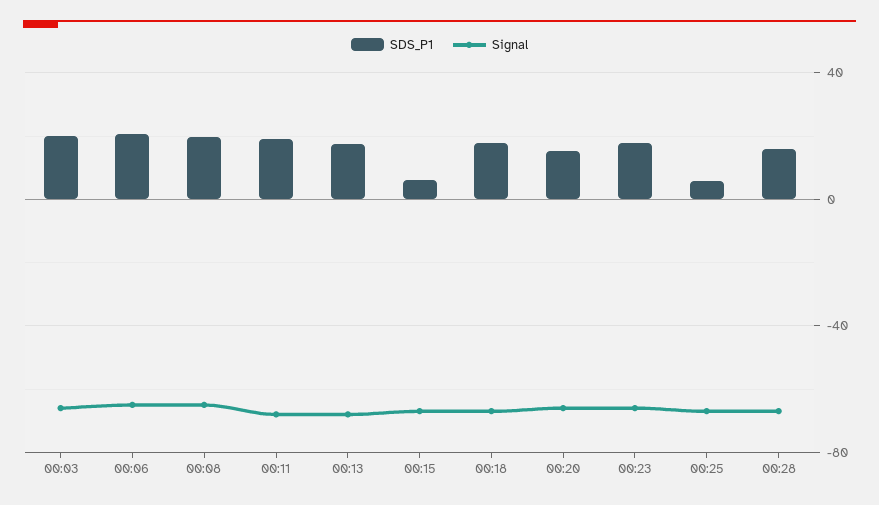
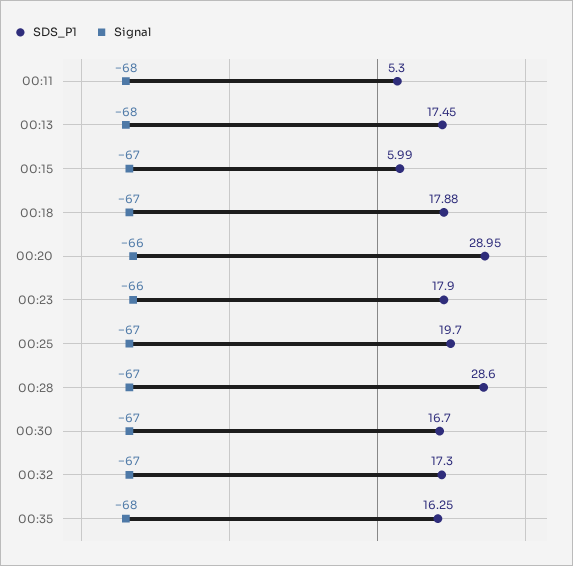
SDS_P1, 00:03: 20 -> none
Signal, 00:03: -65 -> none
SDS_P1, 00:06: 20 -> none
Signal, 00:06: -65 -> none
SDS_P1, 00:08: 20 -> none
Signal, 00:08: -65 -> none
SDS_P1, 00:11: 20 -> 5.3
SDS_P1, 00:20: 15 -> 28.95
SDS_P1, 00:25: 5 -> 19.7
SDS_P1, 00:28: 15 -> 28.6
SDS_P1, 00:30: none -> 16.7
Signal, 00:30: none -> -67
SDS_P1, 00:32: none -> 17.3
Signal, 00:32: none -> -67
SDS_P1, 00:35: none -> 16.25
Signal, 00:35: none -> -68

